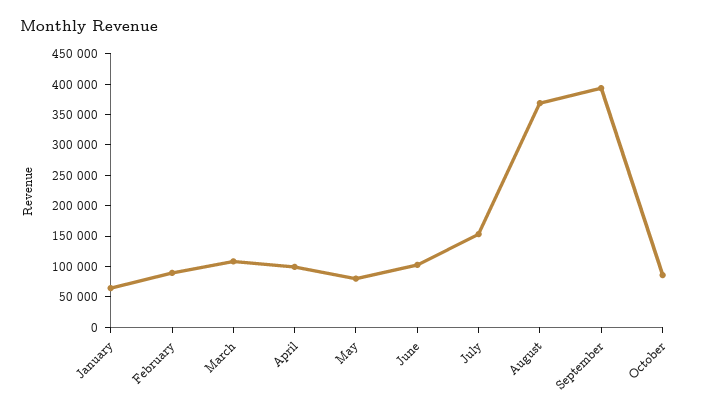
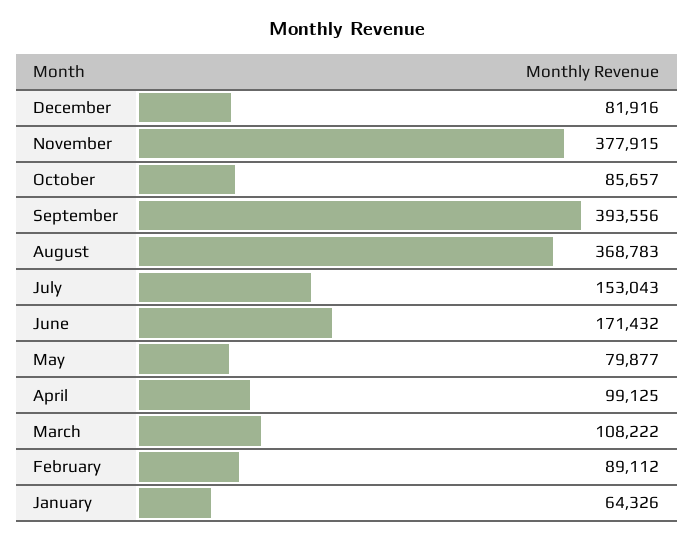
June: 100000 -> 171432
December: none -> 81916
November: none -> 377915

